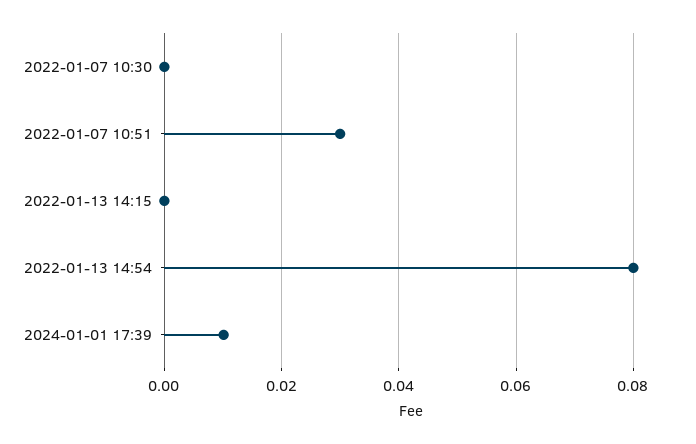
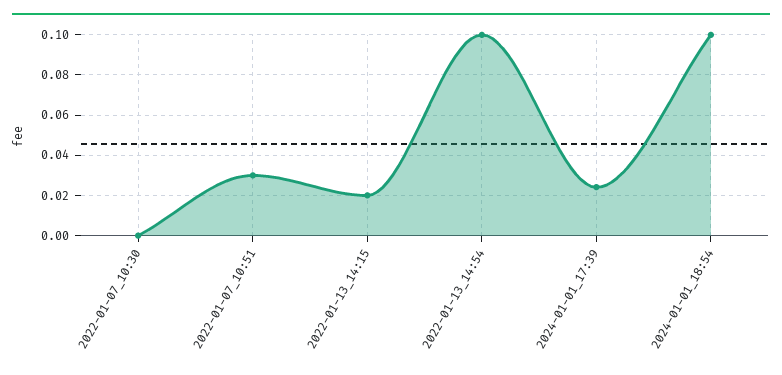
2022-01-13 14:15: 0 -> 0.02
2022-01-13 14:54: 0.08 -> 0.1
2024-01-01 17:39: 0.01 -> 0.025
2024-01-01_18:54: none -> 0.1

